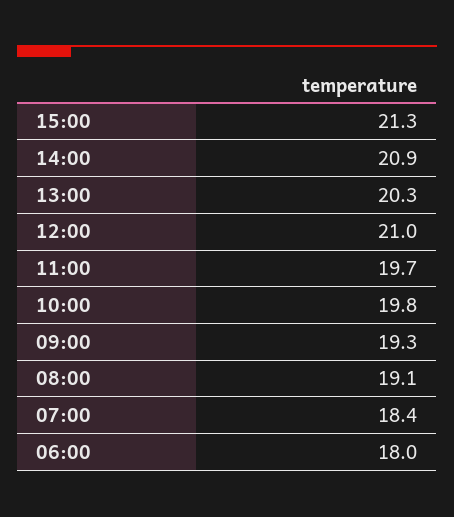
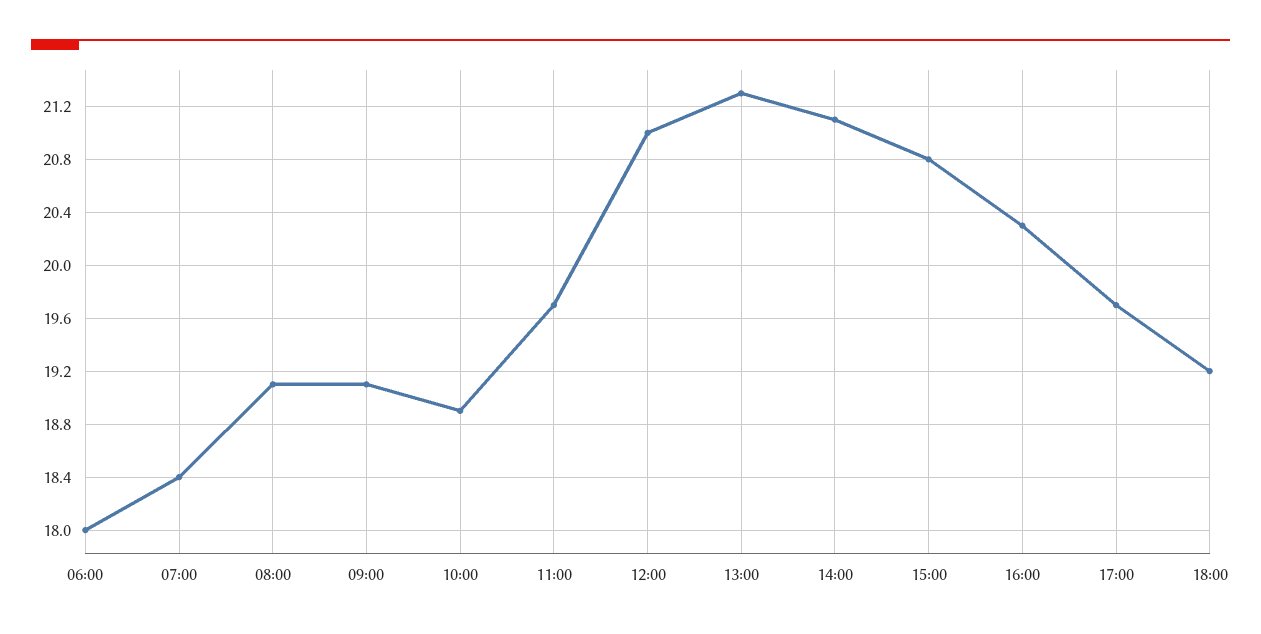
15:00: 21.3 -> 20.8
14:00: 20.9 -> 21.1
13:00: 20.3 -> 21.3
10:00: 19.8 -> 18.9
09:00: 19.3 -> 19.1
16:00: none -> 20.3
17:00: none -> 19.7
18:00: none -> 19.2

